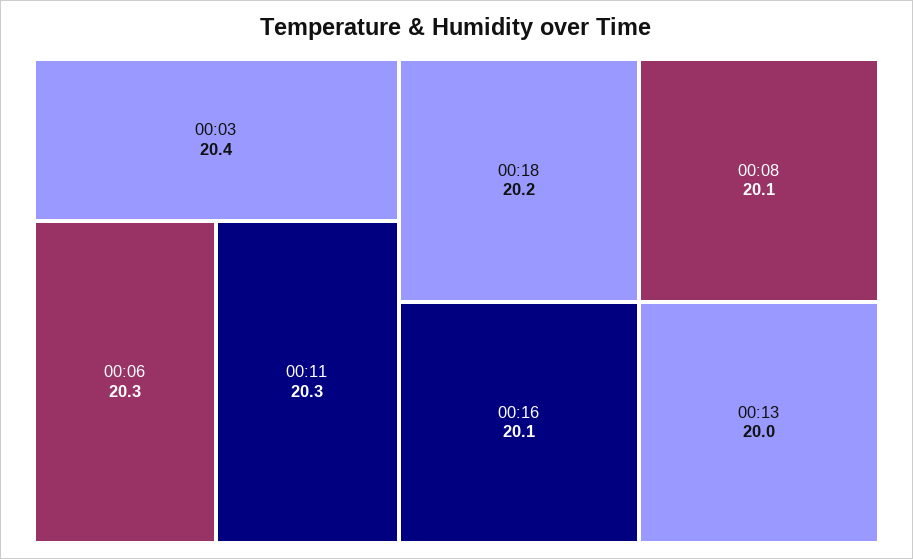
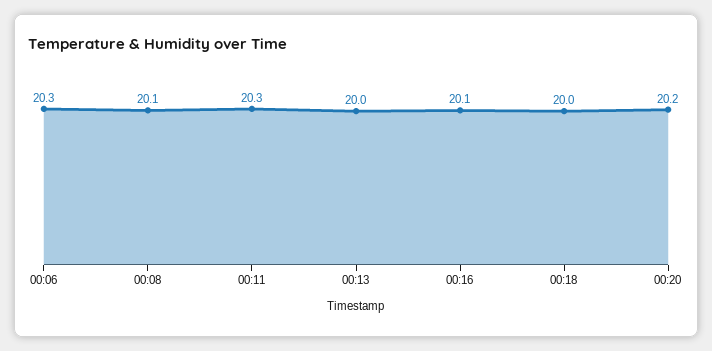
00:03: 20.4 -> none
00:18: 20.2 -> 20
00:20: none -> 20.2

